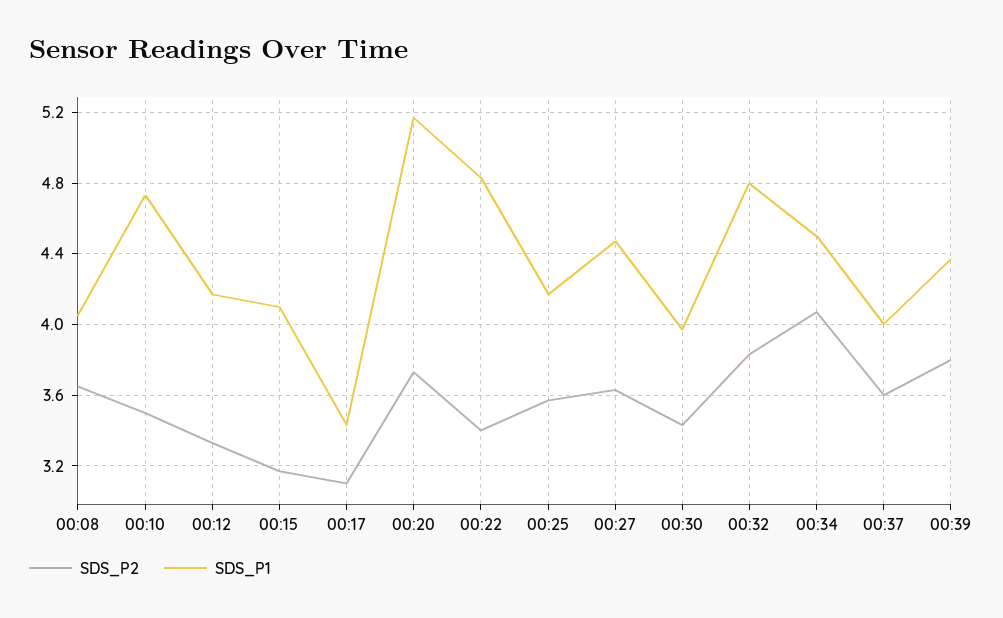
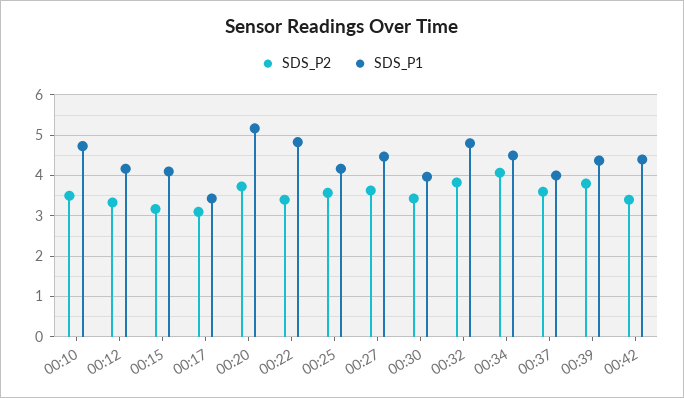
SDS_P2, 00:08: 3.65 -> none
SDS_P1, 00:08: 4.05 -> none
SDS_P2, 00:42: none -> 3.4
SDS_P1, 00:42: none -> 4.4

